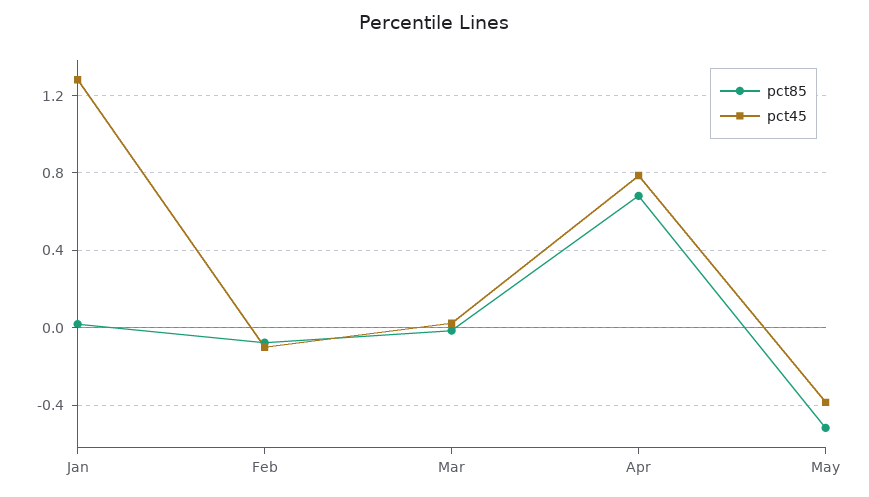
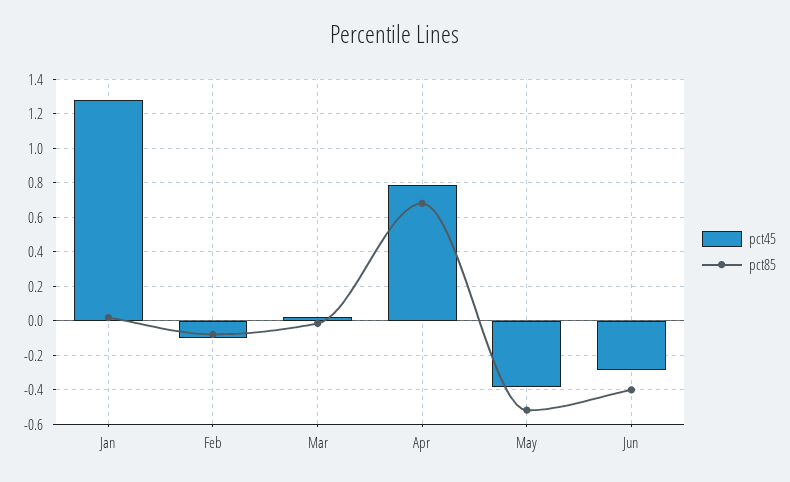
pct45, Jun: none -> -0.3
pct85, Jun: none -> -0.4

